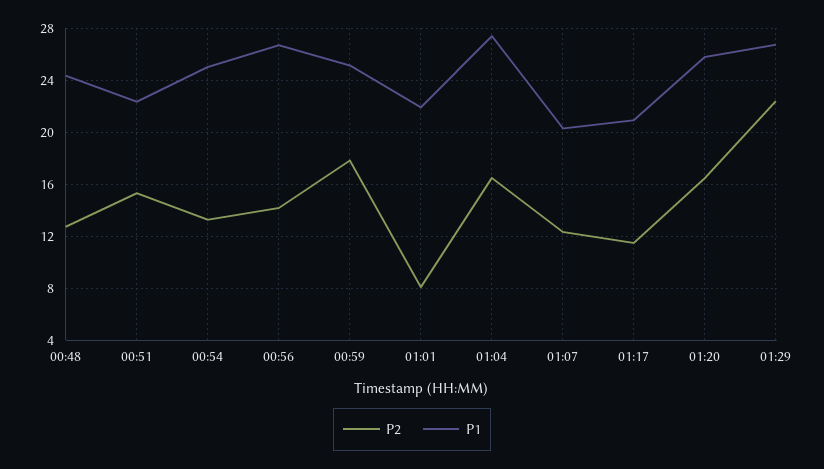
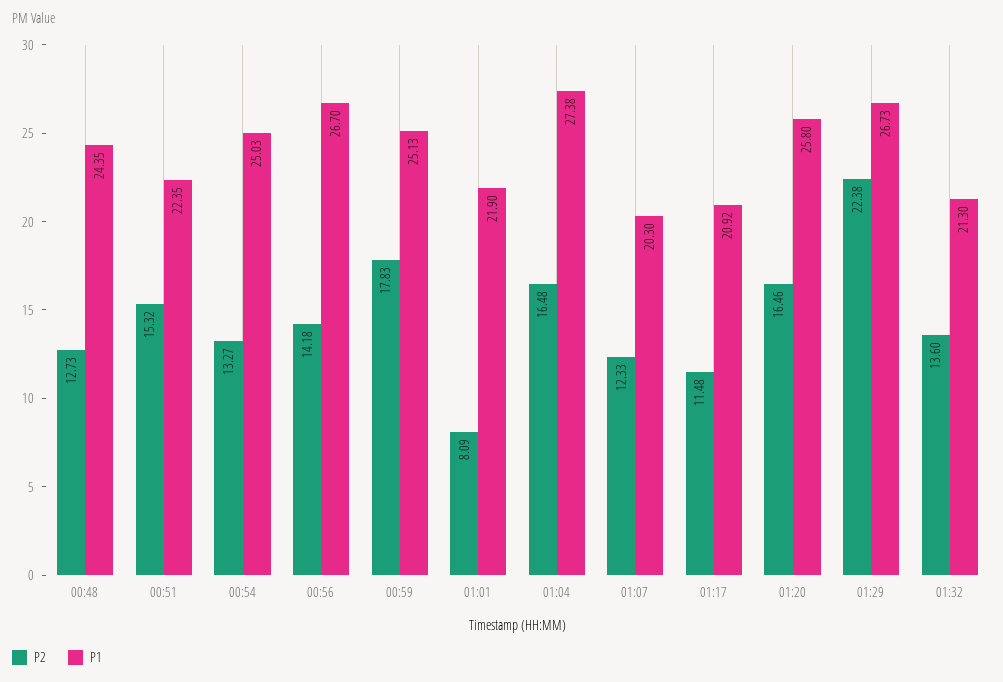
P2, 01:32: none -> 13.6
P1, 01:32: none -> 21.3

